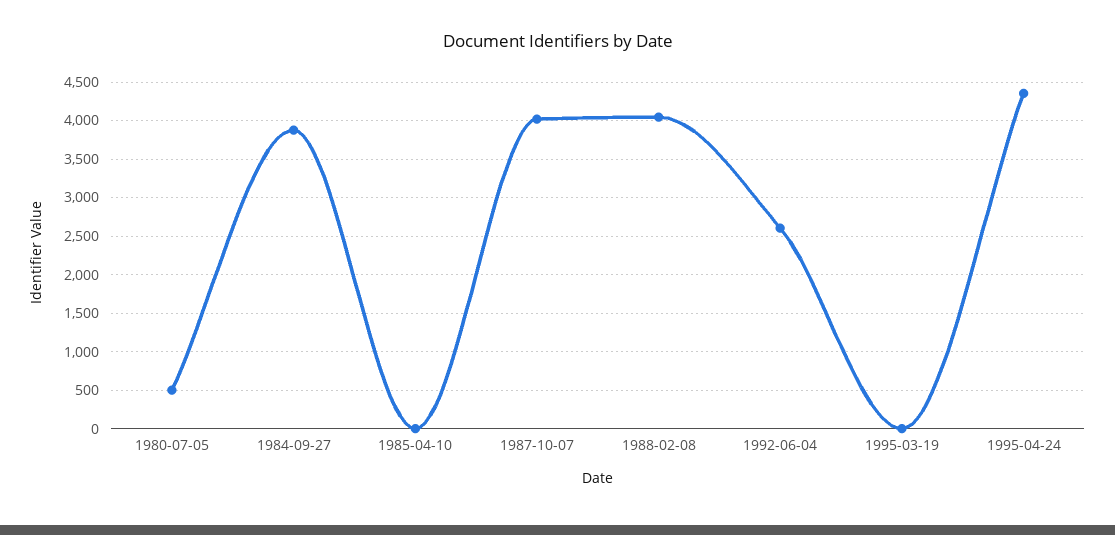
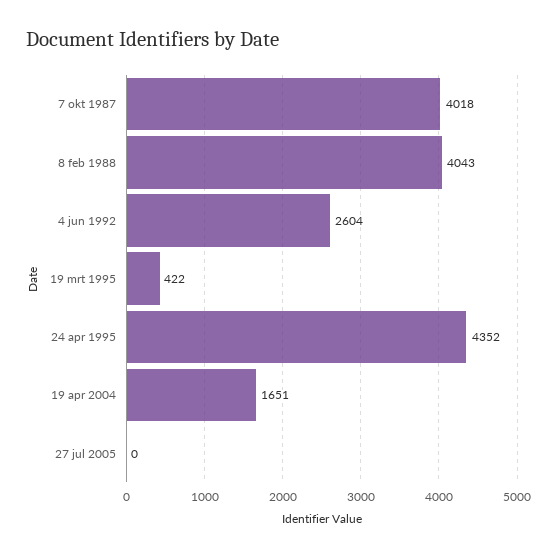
1980-07-05: 500 -> none
1984-09-27: 3900 -> none
1985-04-10: 0 -> none
1995-03-19: 0 -> 422
19 apr 2004: none -> 1651
27 jul 2005: none -> 0

